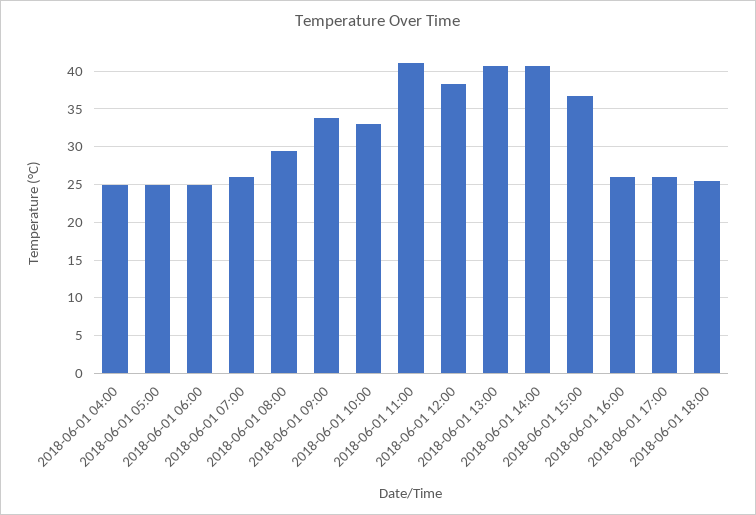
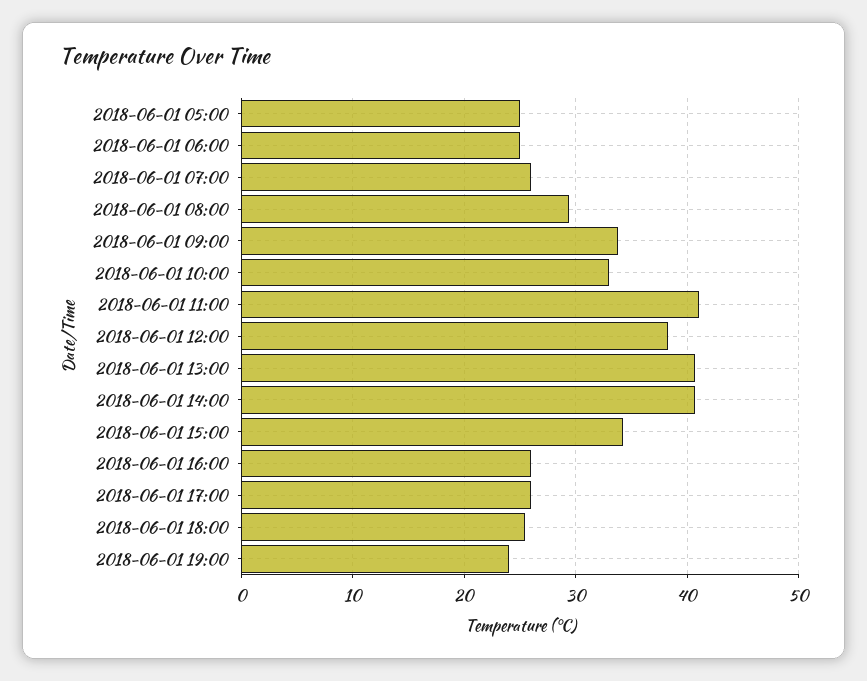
2018-06-01 04:00: 25 -> none
2018-06-01 15:00: 37 -> 34
2018-06-01 19:00: none -> 24

